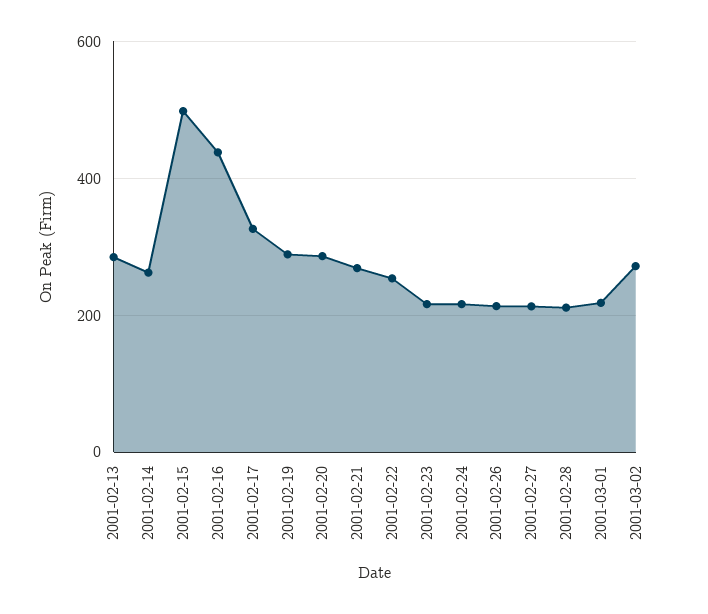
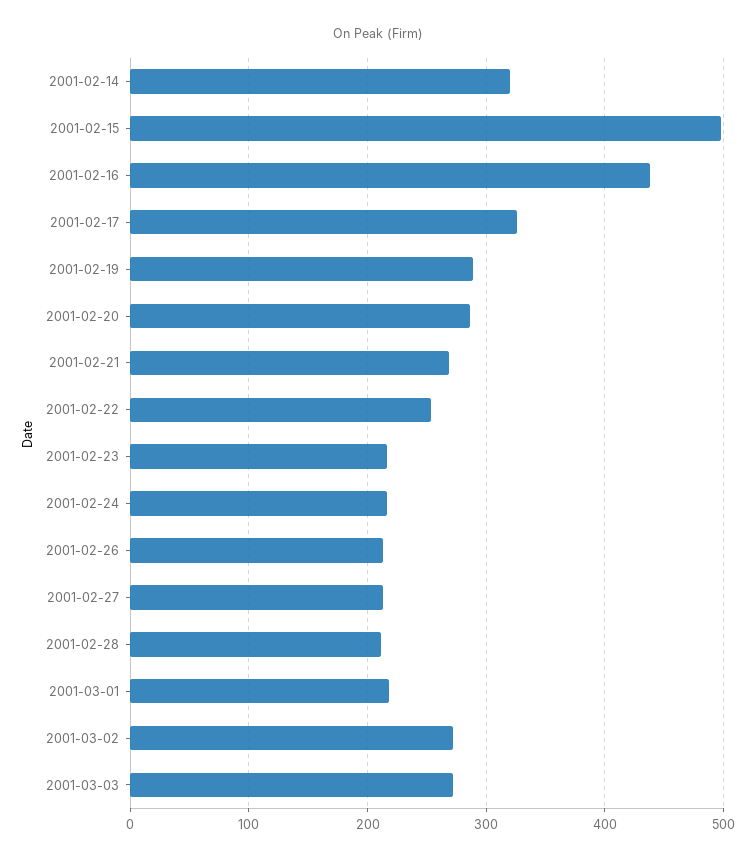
2001-02-13: 280 -> none
2001-02-14: 260 -> 320
2001-03-03: none -> 270

